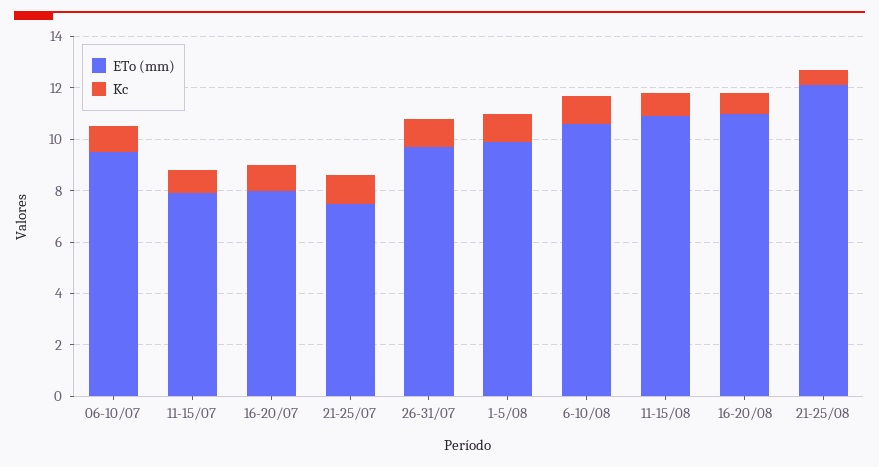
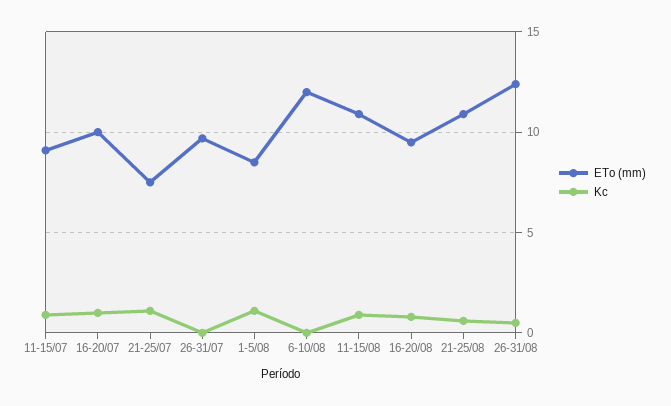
ETo (mm), 06-10/07: 9.5 -> none
Kc, 06-10/07: 1 -> none
ETo (mm), 11-15/07: 8 -> 9
ETo (mm), 16-20/07: 8 -> 10
Kc, 26-31/07: 1 -> 0
ETo (mm), 1-5/08: 10 -> 8.5
ETo (mm), 6-10/08: 10.5 -> 12
Kc, 6-10/08: 1 -> 0
ETo (mm), 16-20/08: 11 -> 9.5
ETo (mm), 21-25/08: 12 -> 11
ETo (mm), 26-31/08: none -> 12.5
Kc, 26-31/08: none -> 0.5

